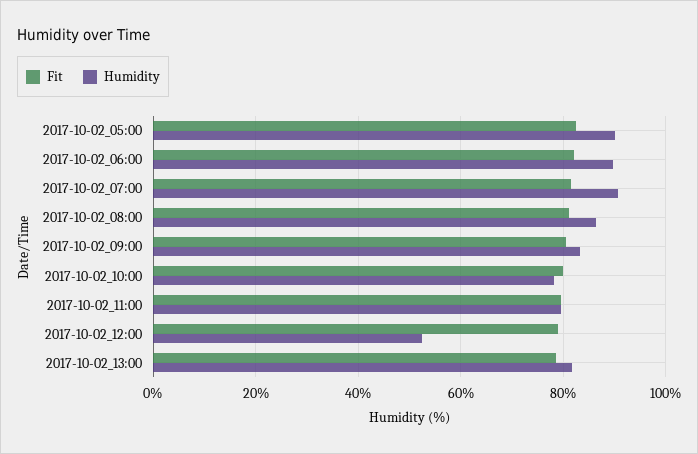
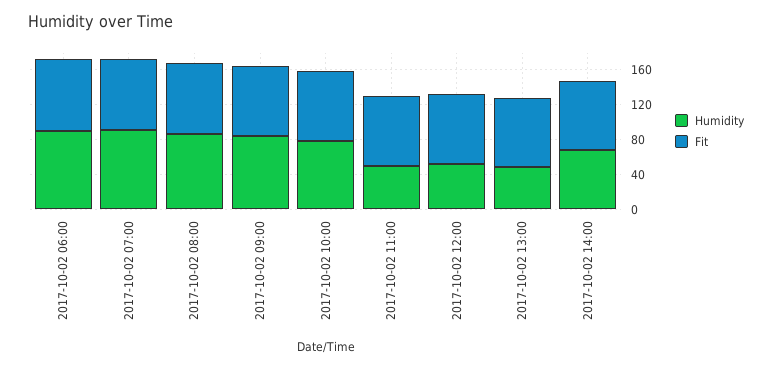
Fit, 2017-10-02_05:00: 82 -> none
Humidity, 2017-10-02_05:00: 90 -> none
Humidity, 2017-10-02_11:00: 80 -> 50
Humidity, 2017-10-02_13:00: 82 -> 50
Humidity, 2017-10-02 14:00: none -> 70
Fit, 2017-10-02 14:00: none -> 80

